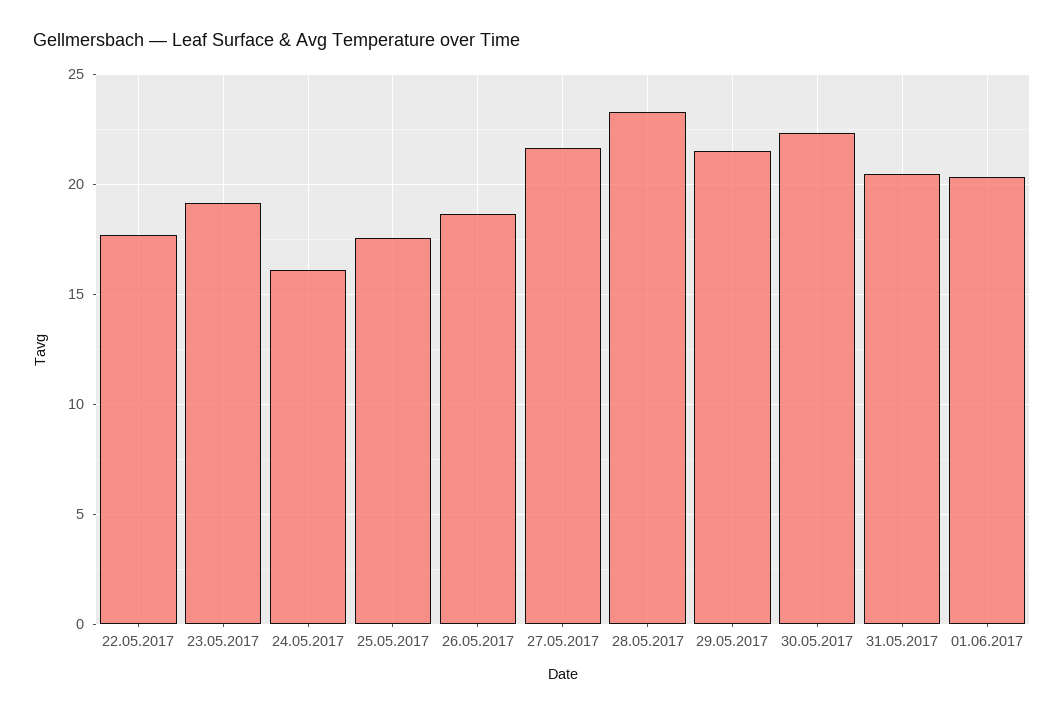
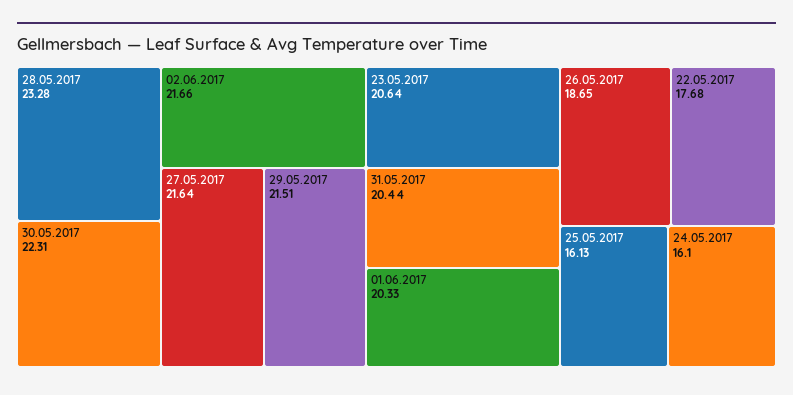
23.05.2017: 19 -> 20.64
25.05.2017: 17.5 -> 16.13
02.06.2017: none -> 21.66

